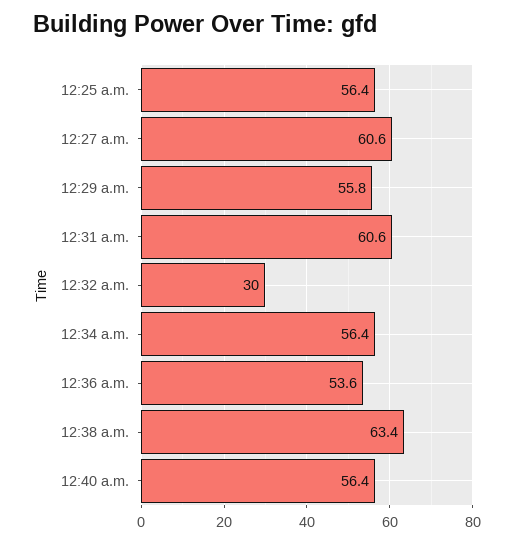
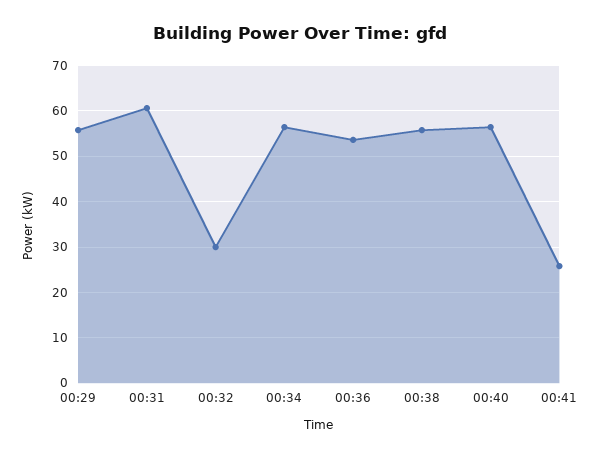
12:25 a.m.: 56.4 -> none
12:27 a.m.: 60.6 -> none
12:38 a.m.: 63.4 -> 56
00:41: none -> 26

